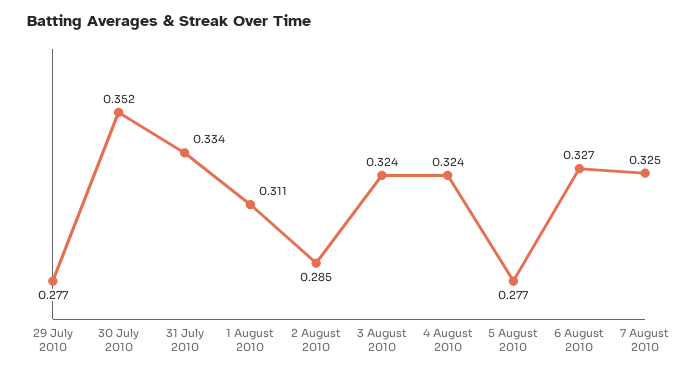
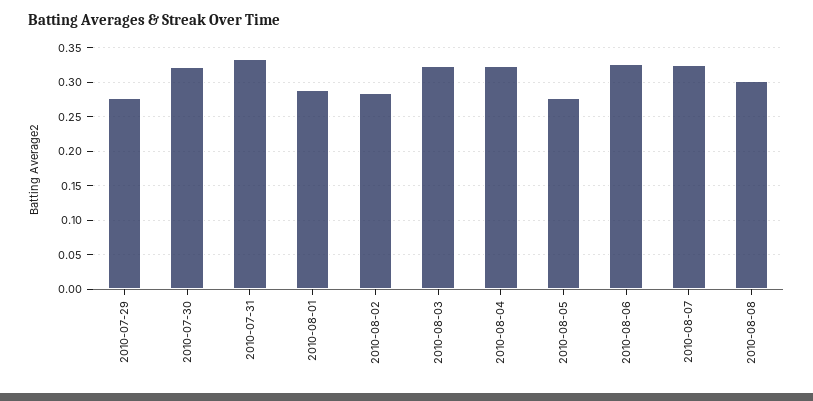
30 July 2010: 0.352 -> 0.32
1 August 2010: 0.311 -> 0.29
2010-08-08: none -> 0.3

